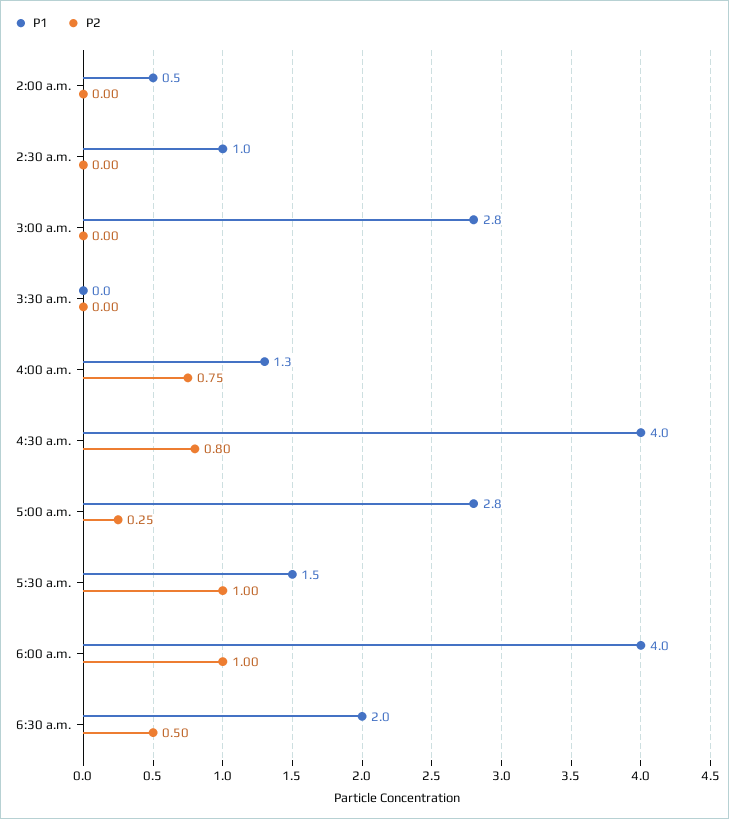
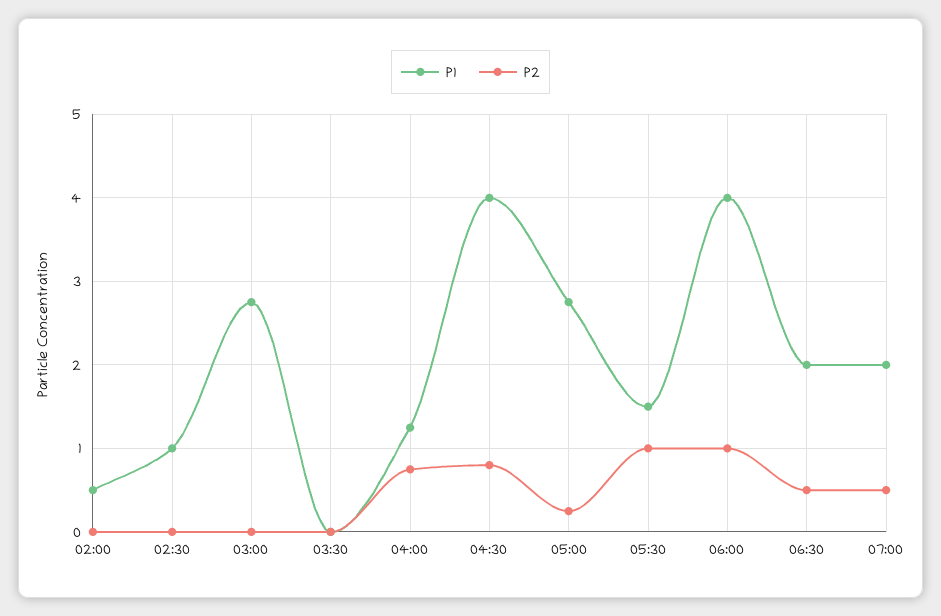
P1, 07:00: none -> 2
P2, 07:00: none -> 0.5

